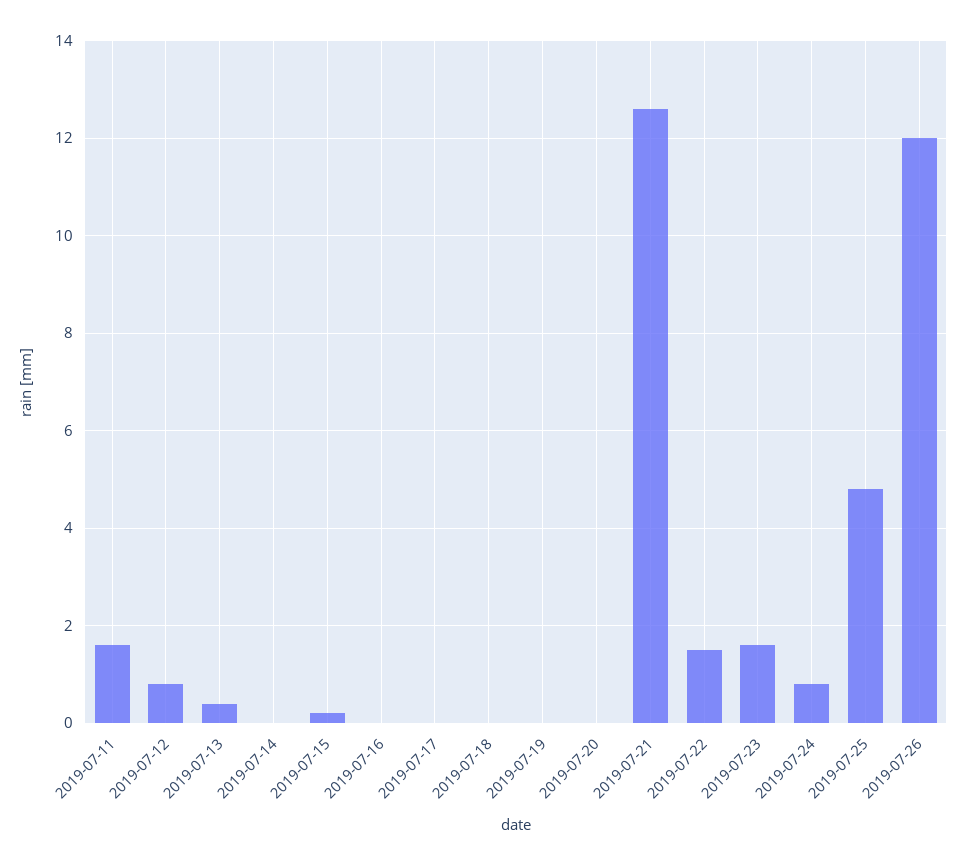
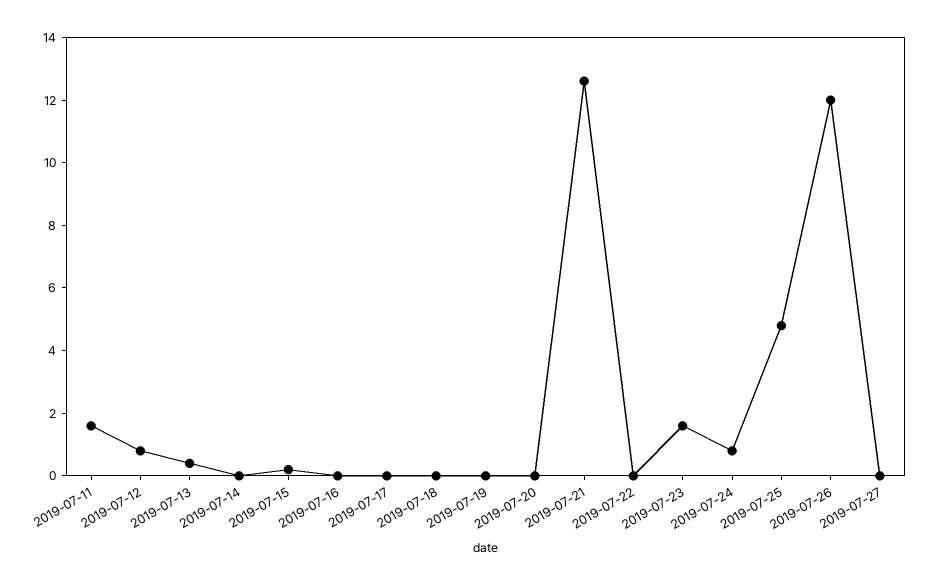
2019-07-22: 1.5 -> 0
2019-07-27: none -> 0

